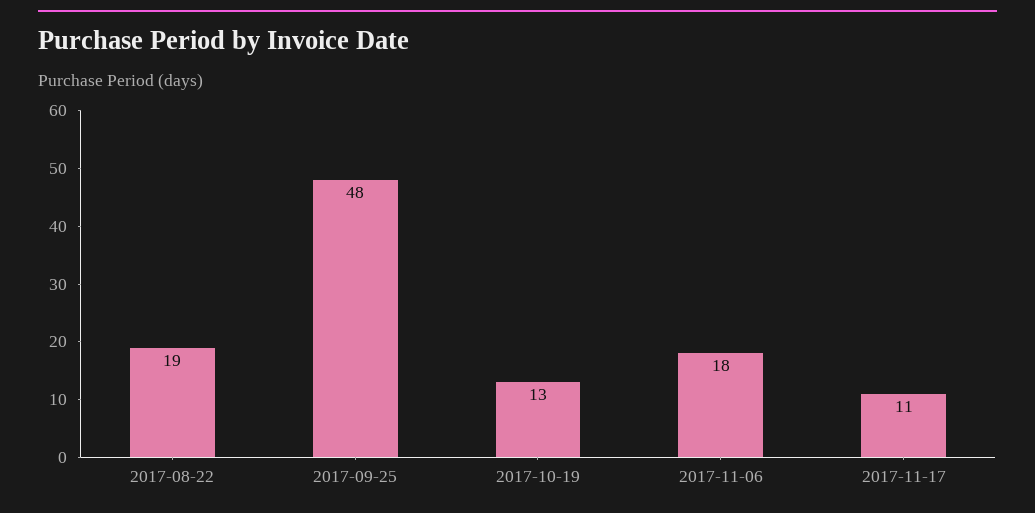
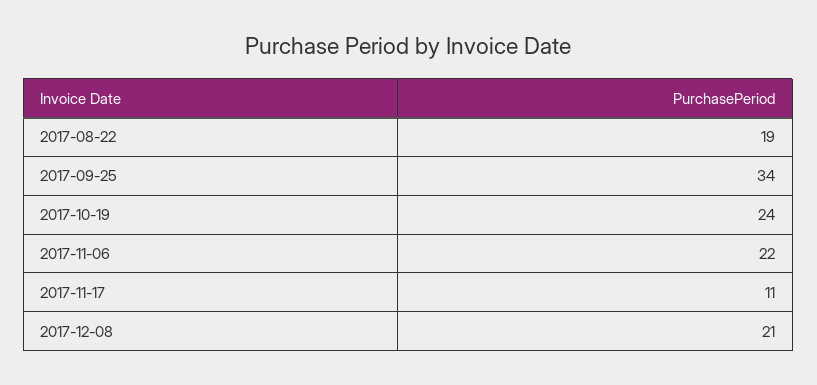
2017-09-25: 48 -> 34
2017-10-19: 13 -> 24
2017-11-06: 18 -> 22
2017-12-08: none -> 21

